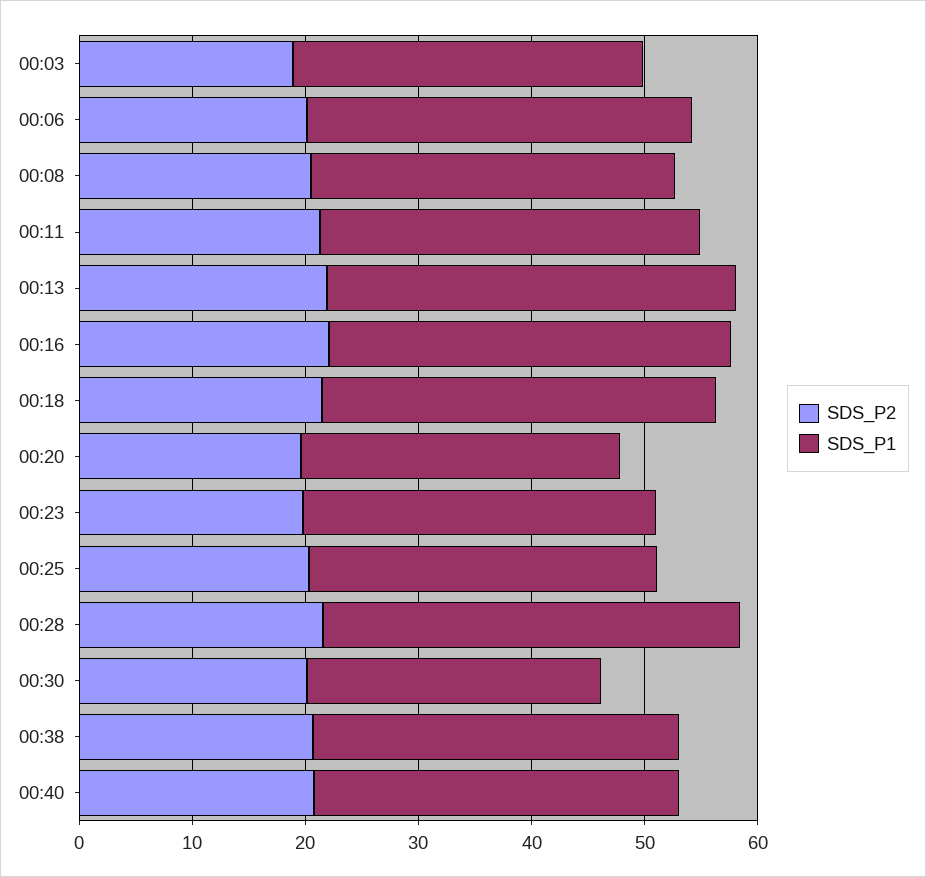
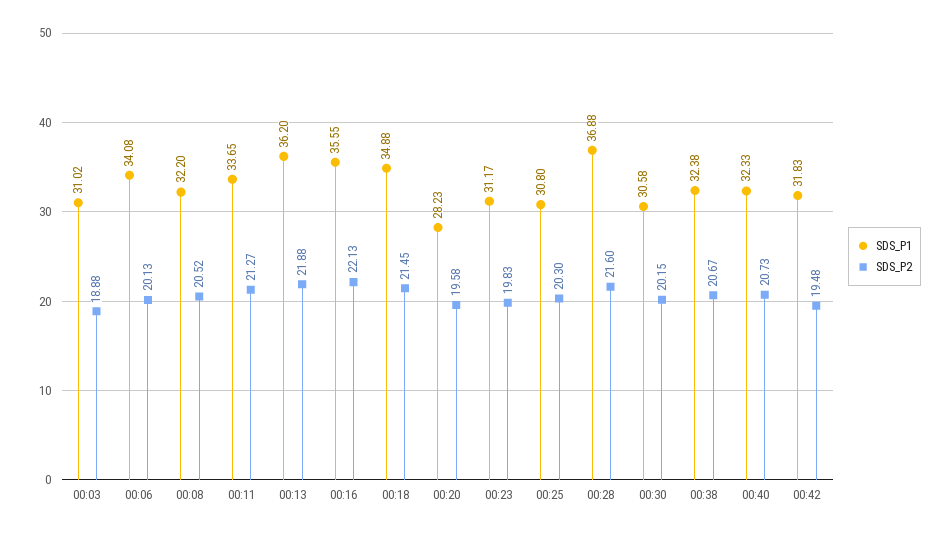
SDS_P1, 00:30: 26 -> 30.58
SDS_P1, 00:42: none -> 31.83
SDS_P2, 00:42: none -> 19.48

